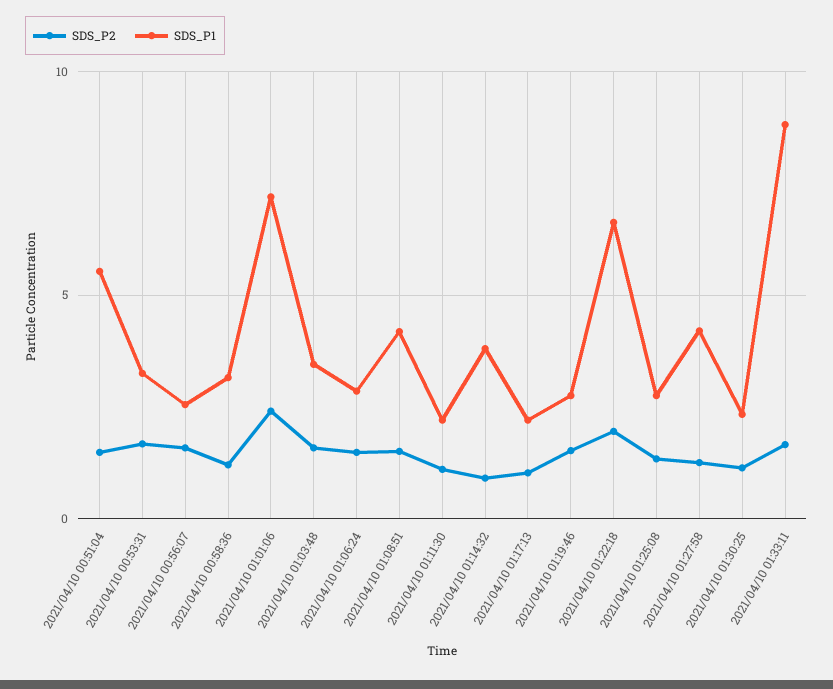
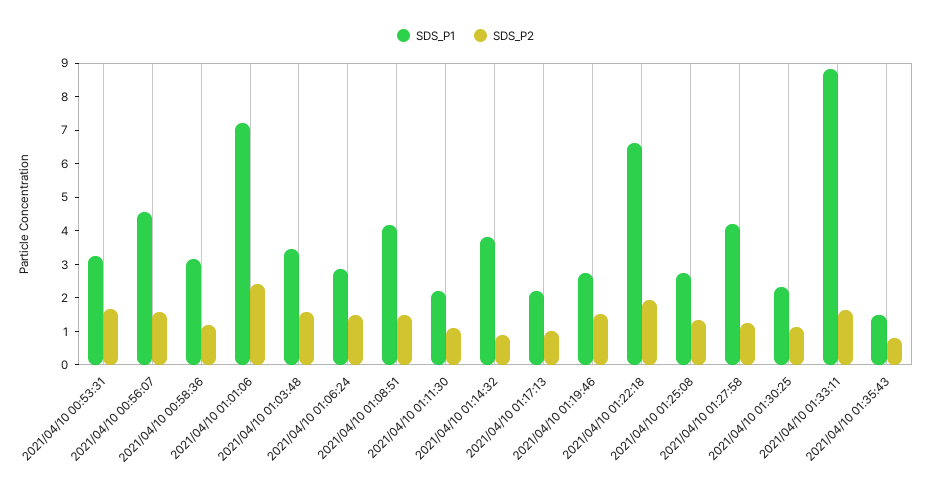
SDS_P2, 2021/04/10 00:51:04: 1.5 -> none
SDS_P1, 2021/04/10 00:51:04: 5.5 -> none
SDS_P1, 2021/04/10 00:56:07: 2.5 -> 4.5
SDS_P1, 2021/04/10 01:35:43: none -> 1.5
SDS_P2, 2021/04/10 01:35:43: none -> 0.75

